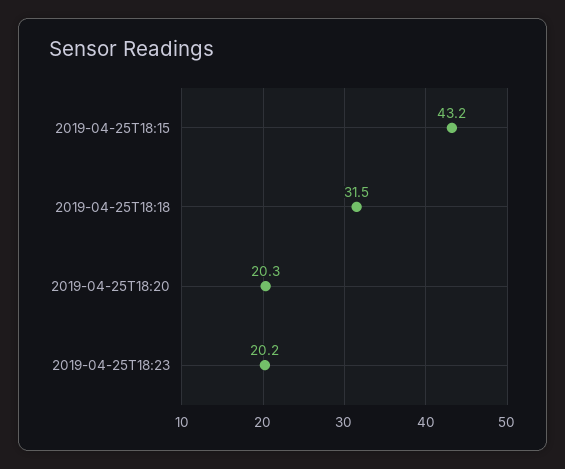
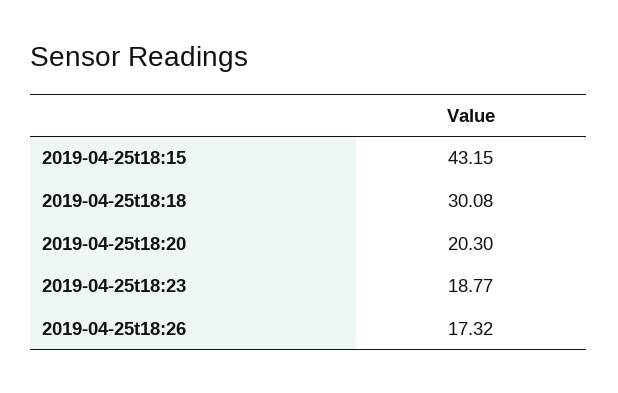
2019-04-25T18:18: 31.5 -> 30.08
2019-04-25T18:23: 20.2 -> 18.77
2019-04-25t18:26: none -> 17.32

